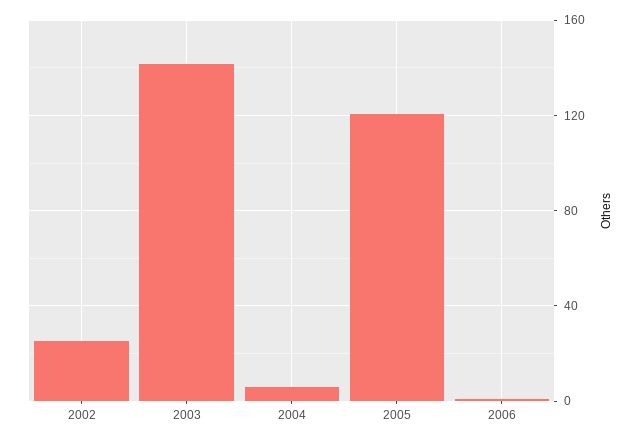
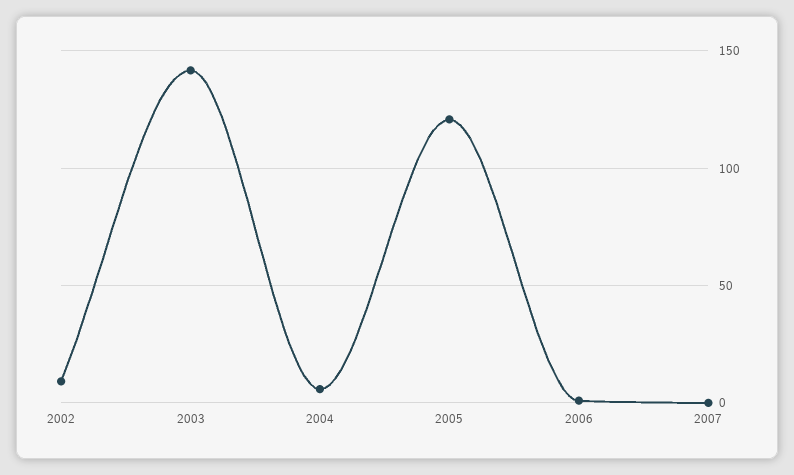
2002: 25 -> 10
2007: none -> 0

